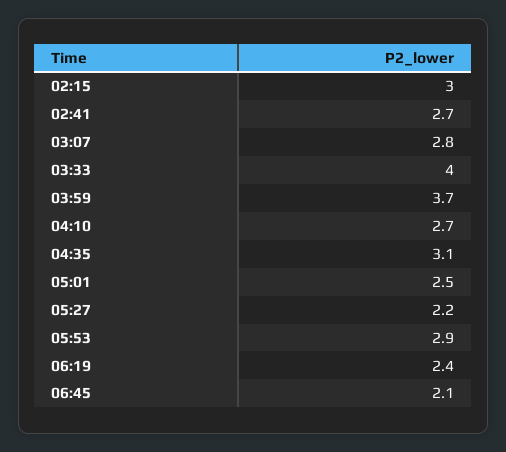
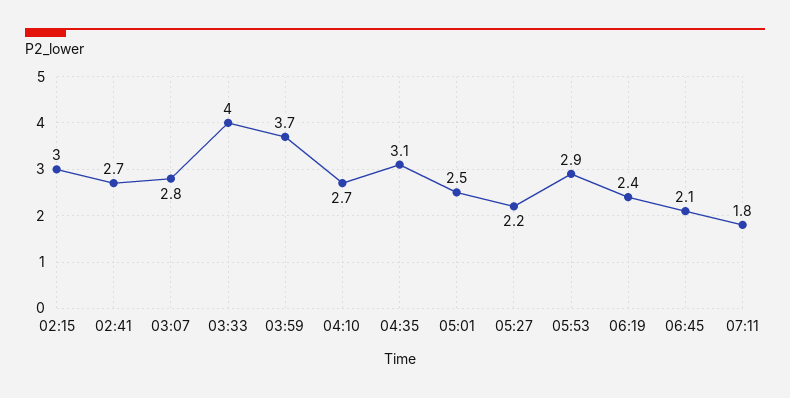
07:11: none -> 1.8

